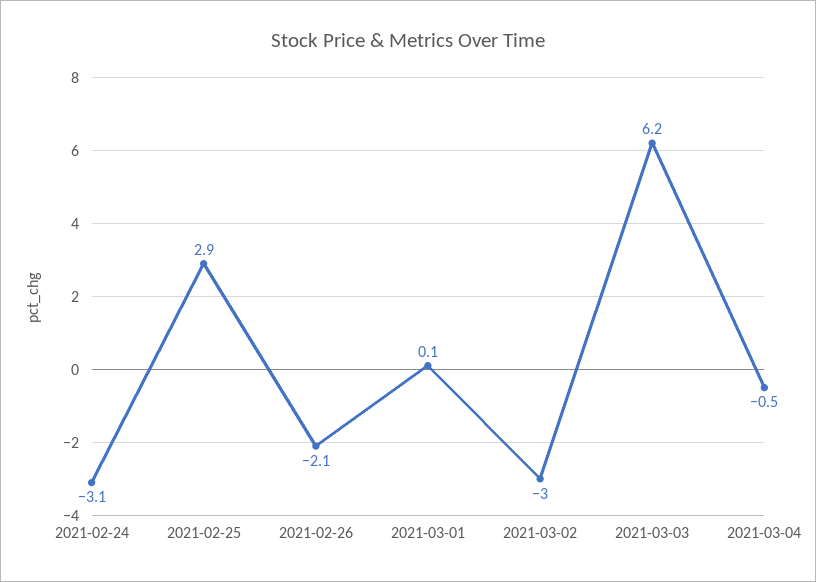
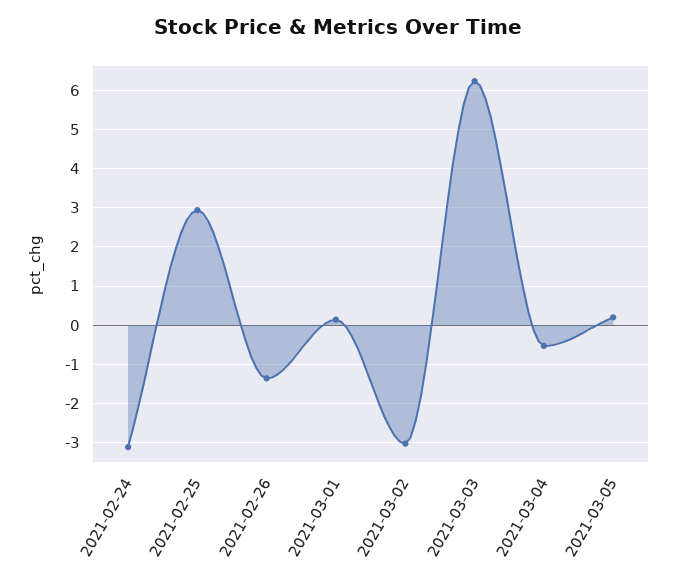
2021-02-26: -2.1 -> -1.4
2021-03-05: none -> 0.2

